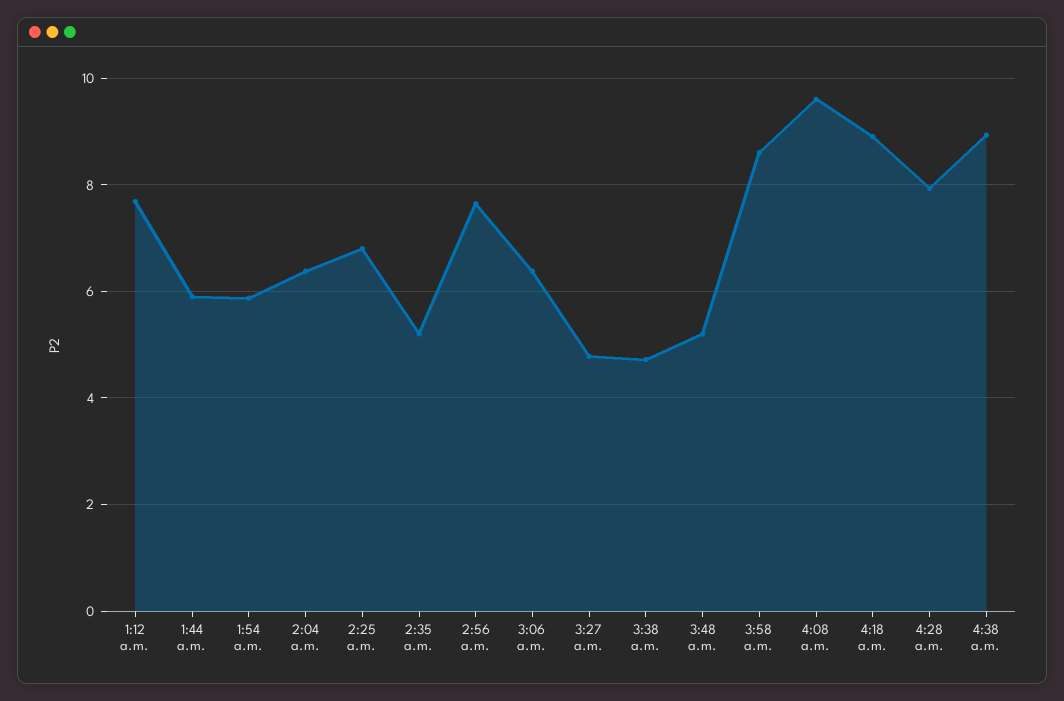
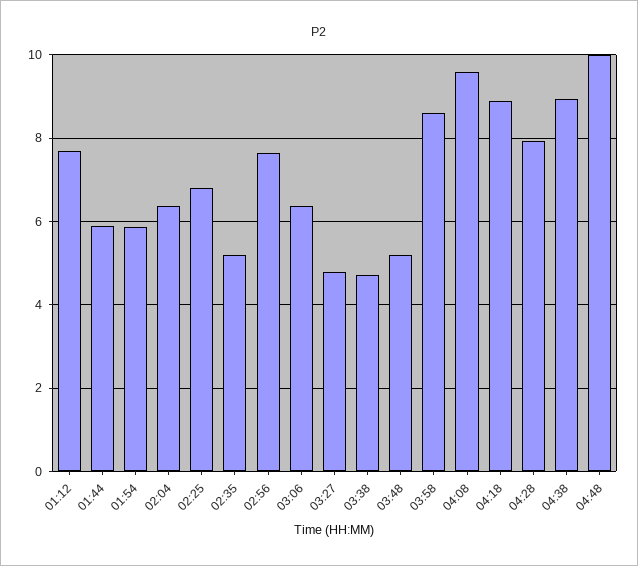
04:48: none -> 10

